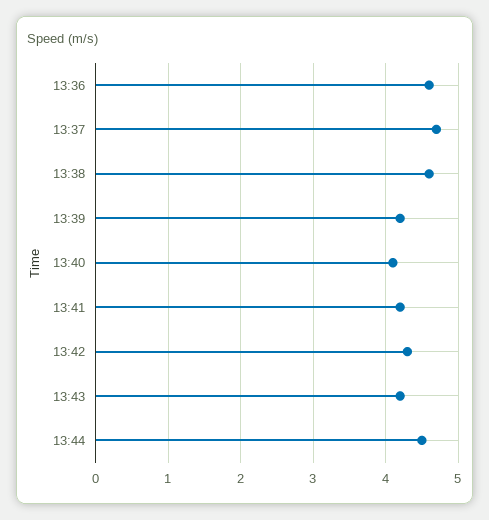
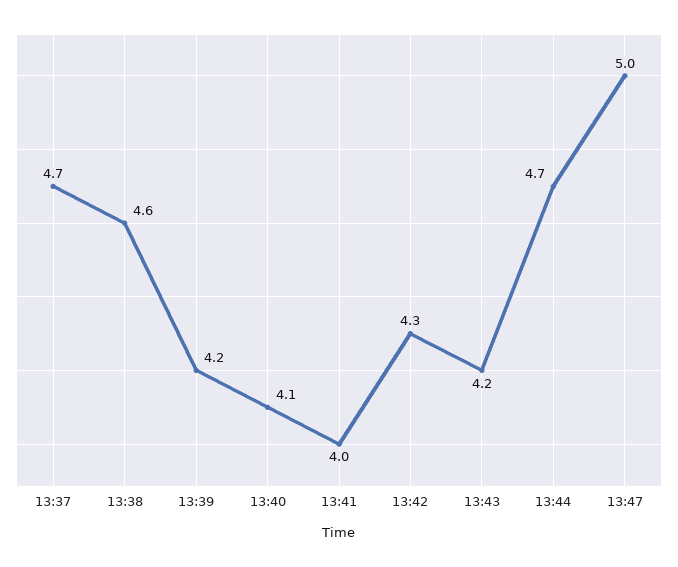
13:36: 4.6 -> none
13:41: 4.2 -> 4
13:44: 4.5 -> 4.7
13:47: none -> 5

